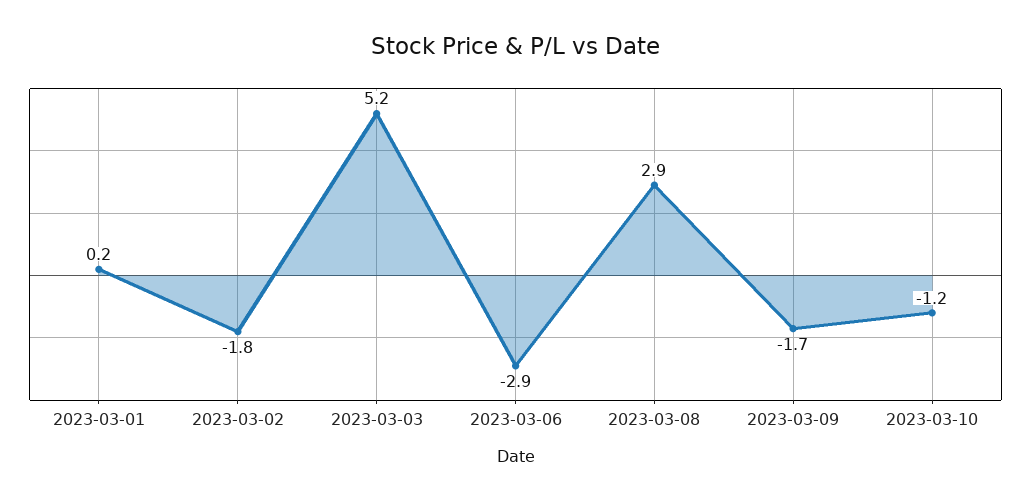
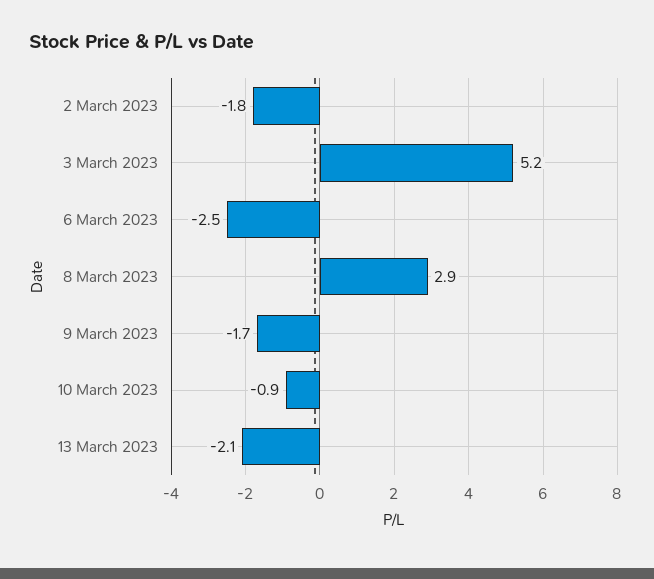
2023-03-01: 0.2 -> none
2023-03-06: -2.9 -> -2.5
2023-03-10: -1.2 -> -0.9
13 March 2023: none -> -2.1

